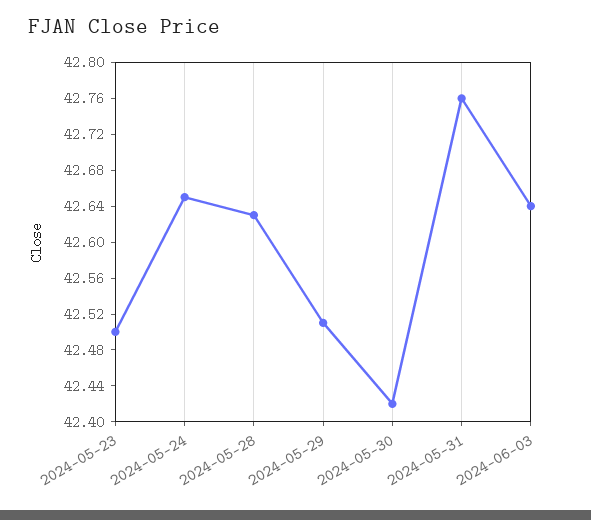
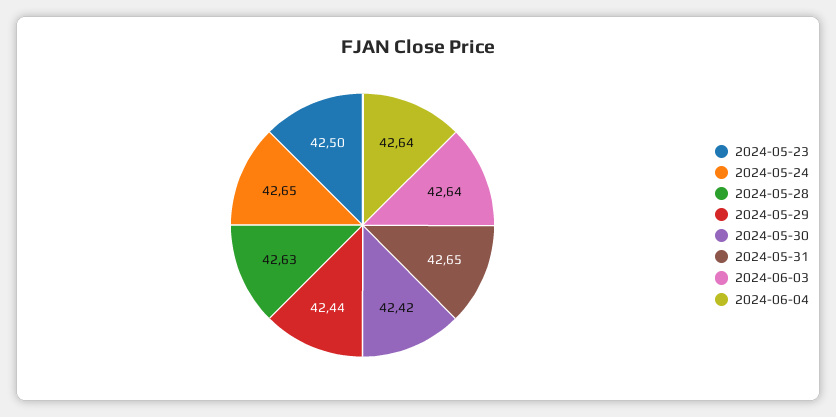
2024-05-29: 42.51 -> 42.44
2024-05-31: 42.76 -> 42.65
2024-06-04: none -> 42.64

